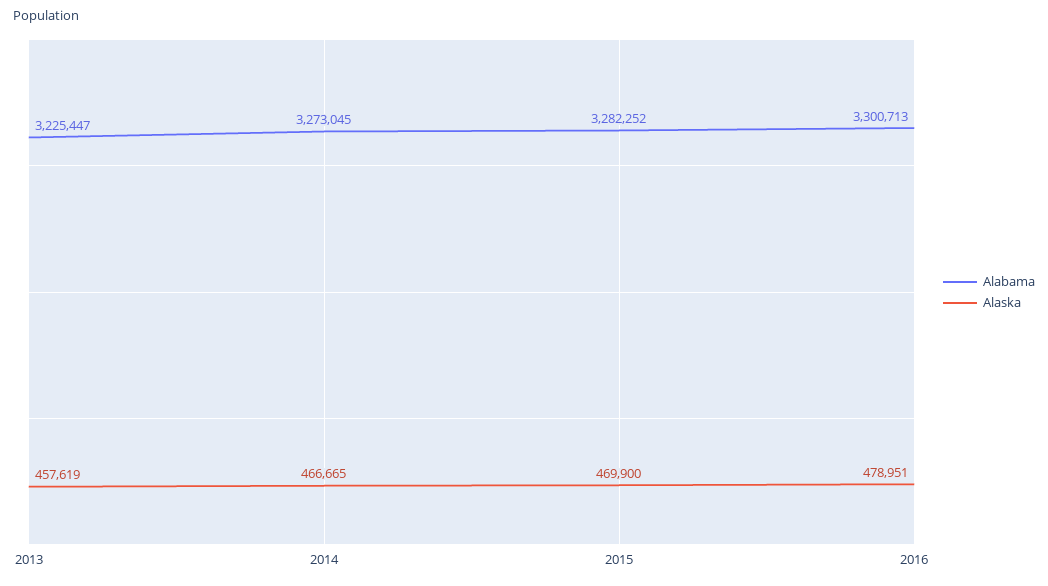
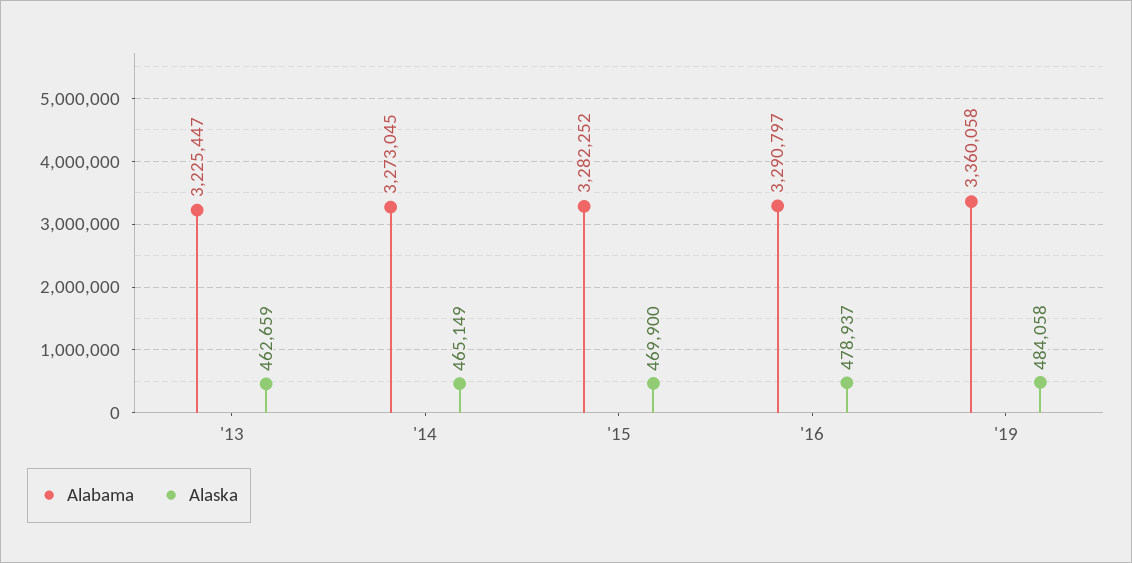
Alaska, 2013: 457619 -> 462659
Alaska, 2014: 466665 -> 465149
Alabama, 2016: 3300713 -> 3290797
Alaska, 2016: 478951 -> 478937
Alabama, '19: none -> 3360058
Alaska, '19: none -> 484058

